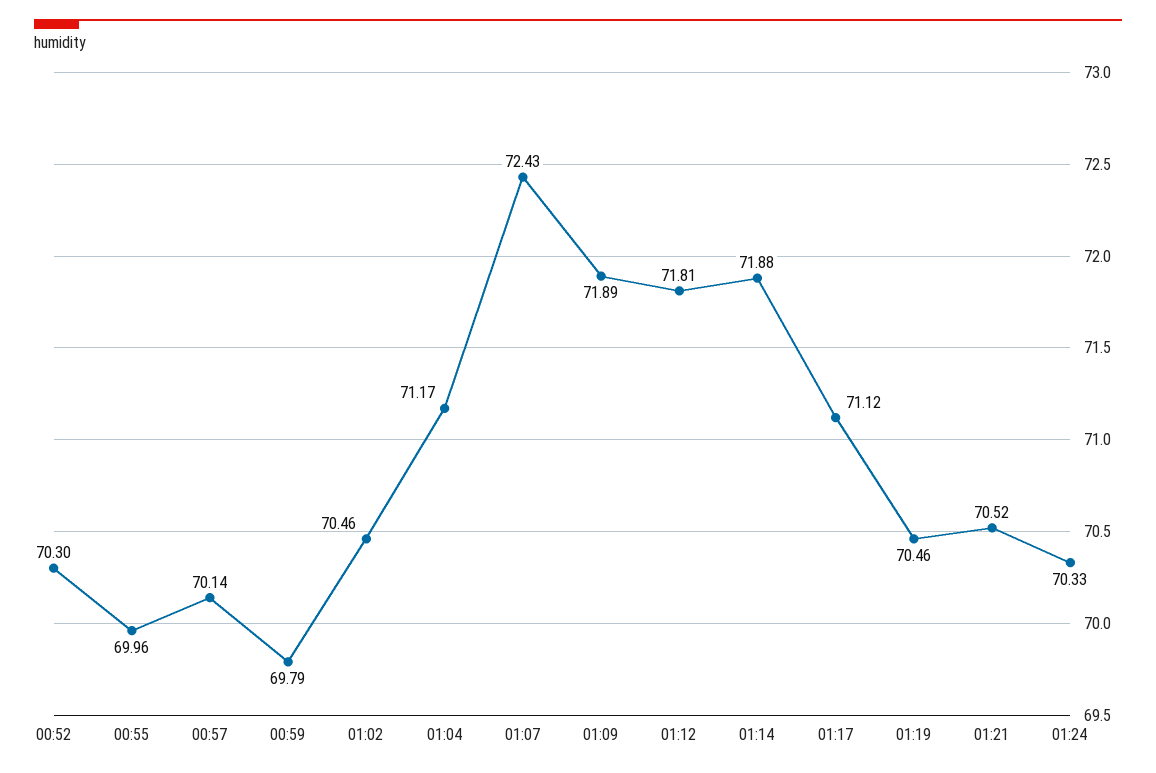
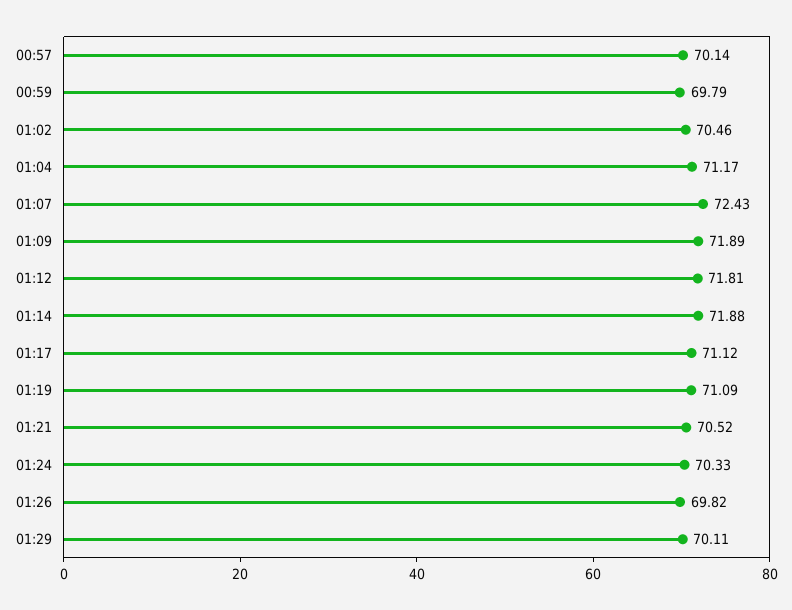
00:52: 70.3 -> none
00:55: 69.96 -> none
01:19: 70.46 -> 71.09
01:26: none -> 69.82
01:29: none -> 70.11

